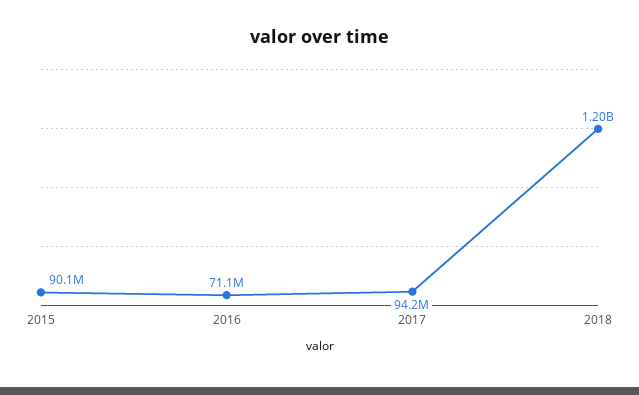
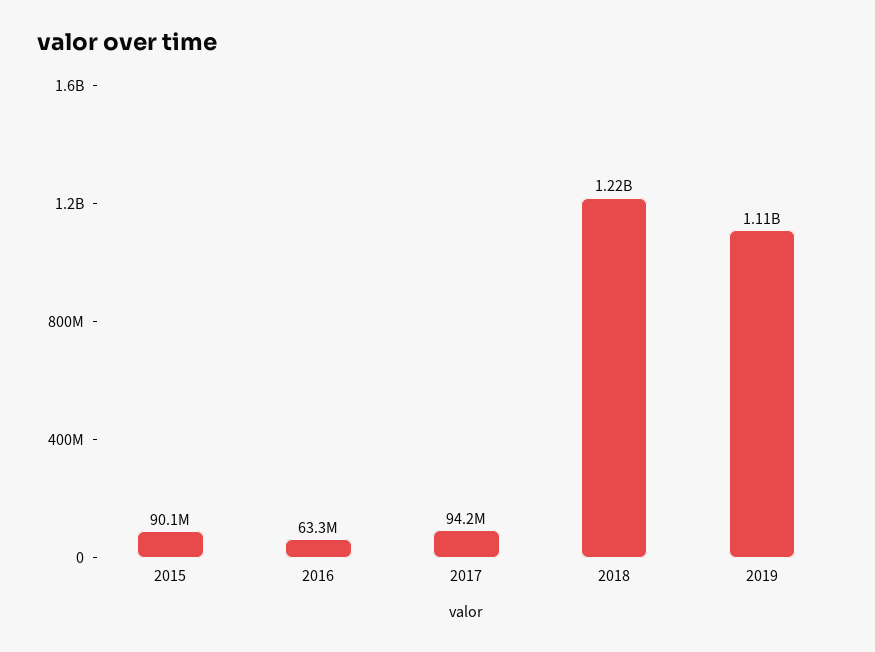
2016: 71100000 -> 63300000
2018: 1200000000 -> 1220000000
2019: none -> 1110000000

